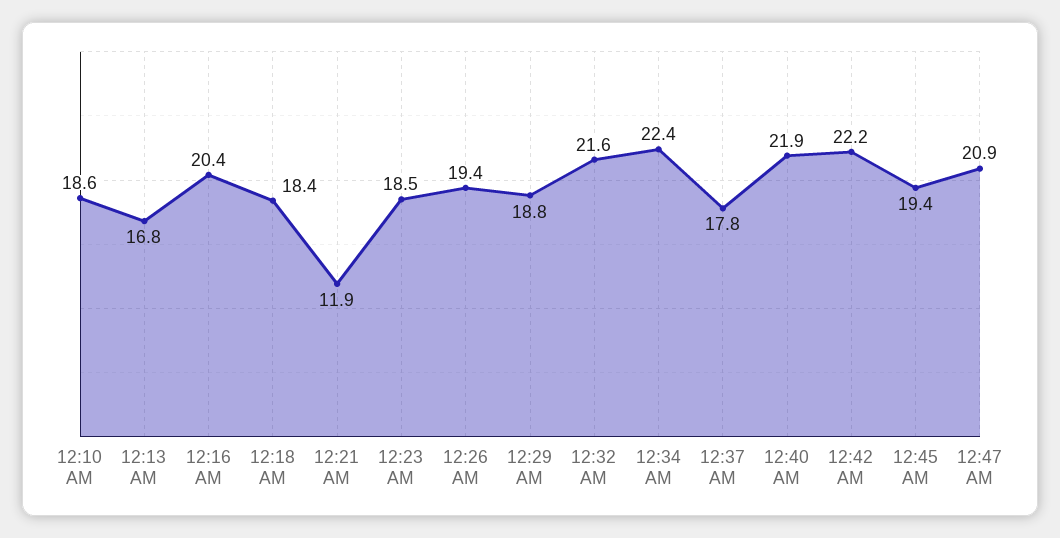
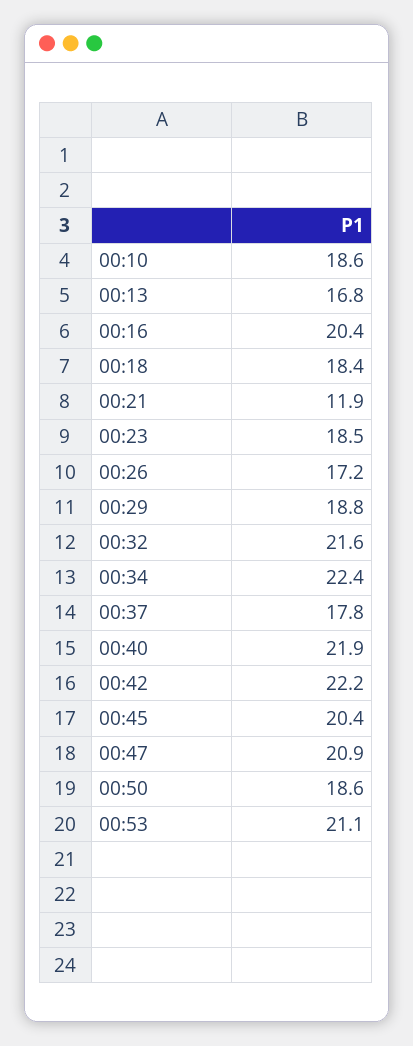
12:26 AM: 19.4 -> 17.2
12:45 AM: 19.4 -> 20.4
00:50: none -> 18.6
00:53: none -> 21.1

